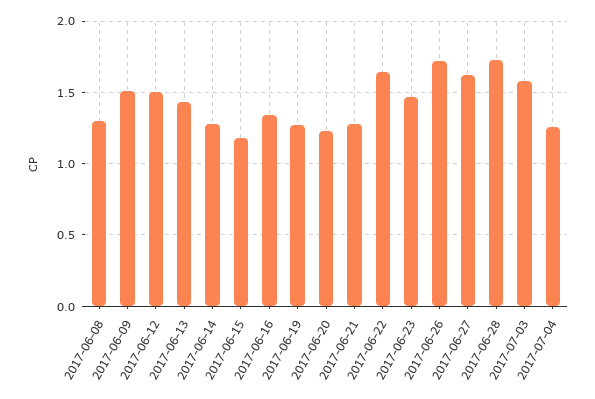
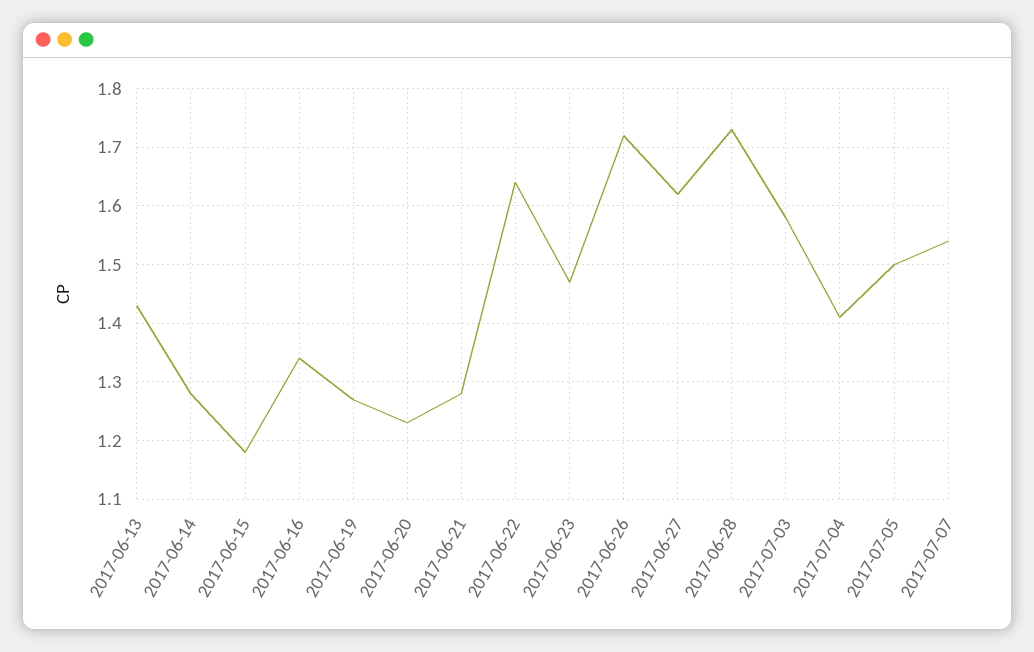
2017-06-08: 1.3 -> none
2017-06-09: 1.5 -> none
2017-06-12: 1.5 -> none
2017-07-04: 1.25 -> 1.4
2017-07-05: none -> 1.5
2017-07-07: none -> 1.55

